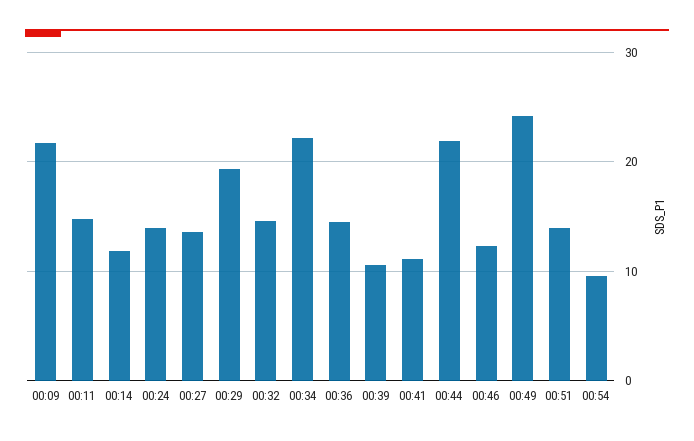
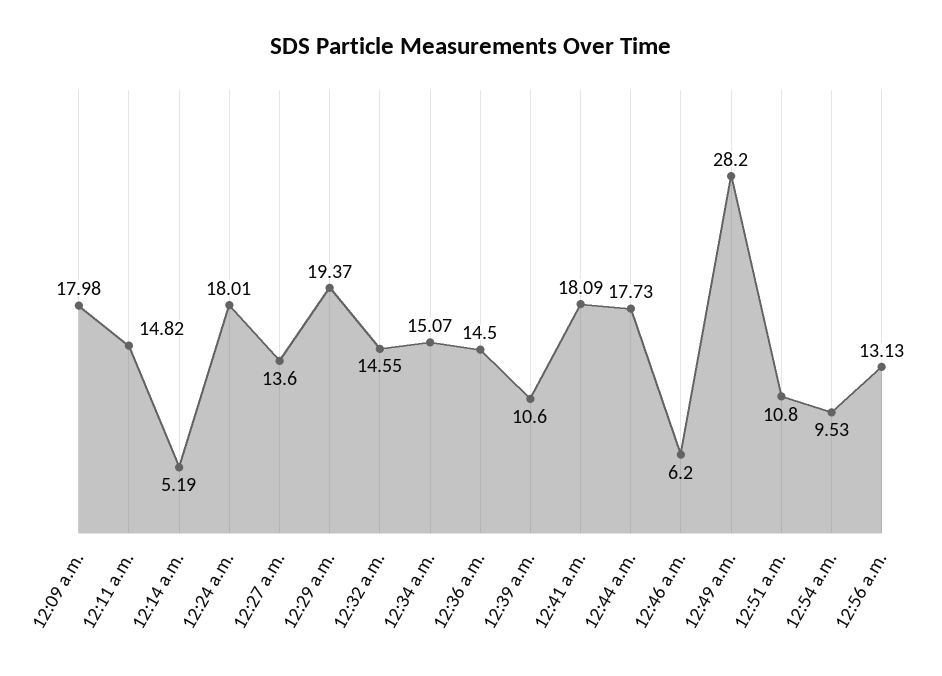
00:09: 22 -> 17.98
00:14: 12 -> 5.19
00:24: 14 -> 18.01
00:34: 22 -> 15.07
00:41: 11 -> 18.09
00:44: 22 -> 17.73
00:46: 12 -> 6.2
00:49: 24 -> 28.2
00:51: 14 -> 10.8
12:56 a.m.: none -> 13.13

